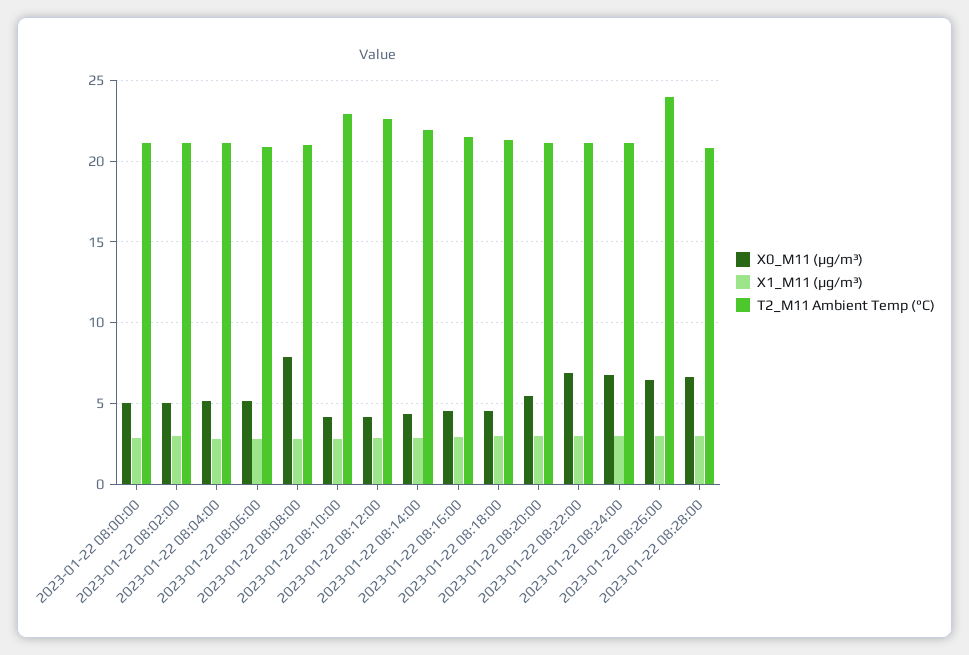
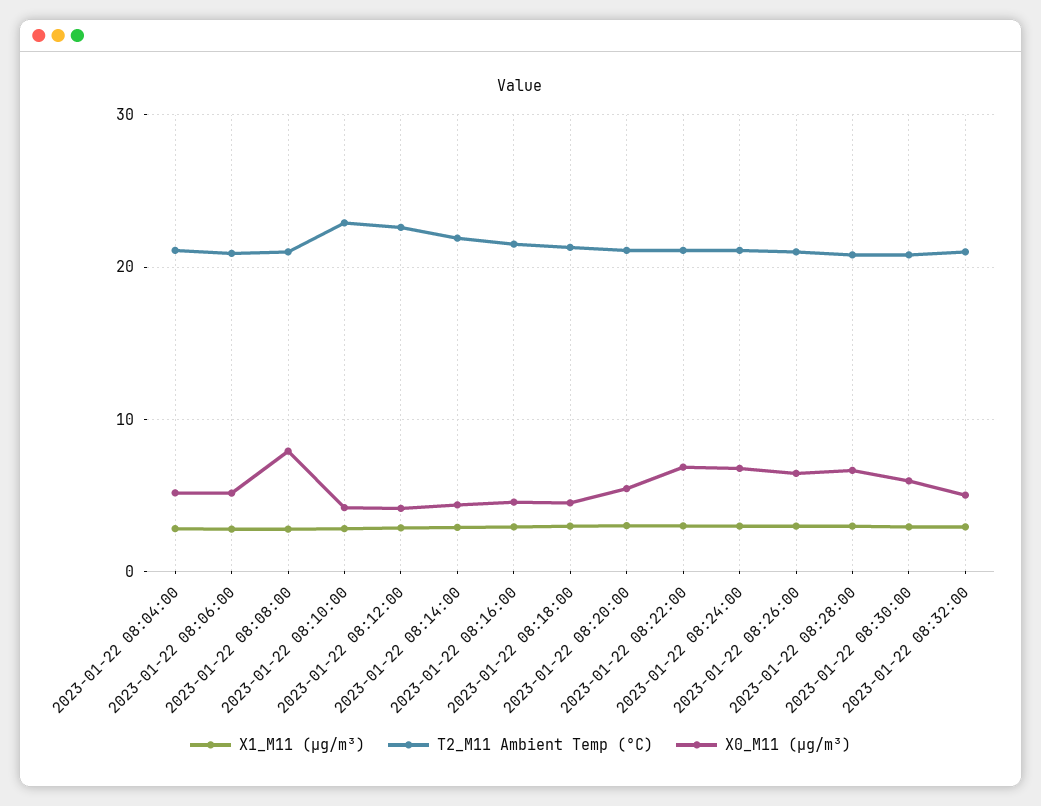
X0_M11 (μg/m³), 2023-01-22 08:00:00: 5 -> none
X1_M11 (μg/m³), 2023-01-22 08:00:00: 3 -> none
T2_M11 Ambient Temp (°C), 2023-01-22 08:00:00: 21 -> none
X0_M11 (μg/m³), 2023-01-22 08:02:00: 5 -> none
X1_M11 (μg/m³), 2023-01-22 08:02:00: 3 -> none
T2_M11 Ambient Temp (°C), 2023-01-22 08:02:00: 21 -> none
T2_M11 Ambient Temp (°C), 2023-01-22 08:26:00: 24 -> 21
X1_M11 (μg/m³), 2023-01-22 08:30:00: none -> 3
T2_M11 Ambient Temp (°C), 2023-01-22 08:30:00: none -> 21
X0_M11 (μg/m³), 2023-01-22 08:30:00: none -> 6
X1_M11 (μg/m³), 2023-01-22 08:32:00: none -> 3
T2_M11 Ambient Temp (°C), 2023-01-22 08:32:00: none -> 21
X0_M11 (μg/m³), 2023-01-22 08:32:00: none -> 5

